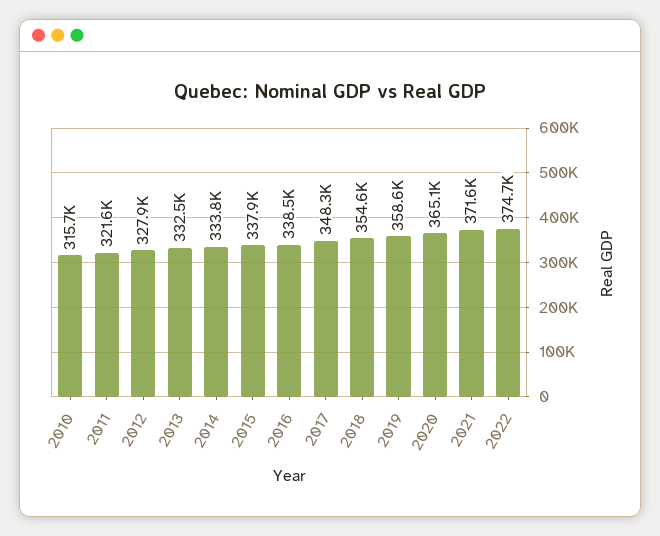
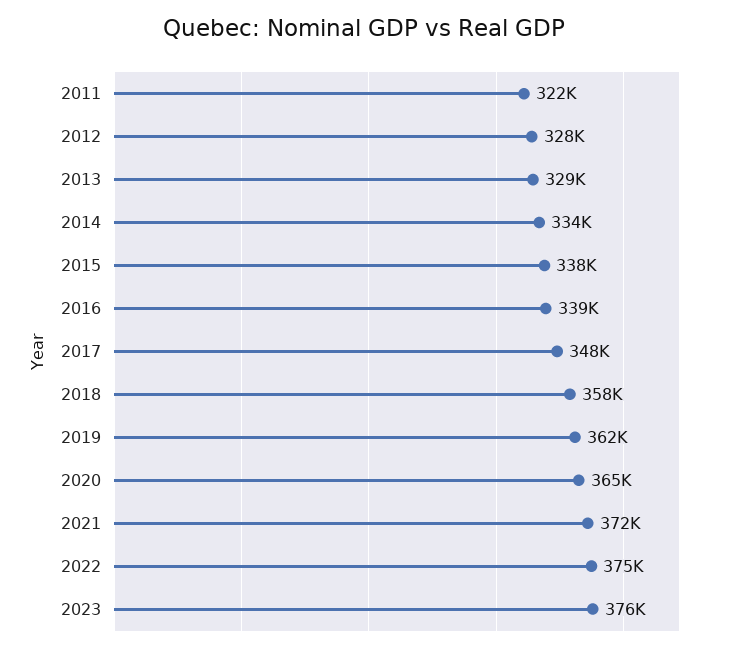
2010: 315700 -> none
2013: 332500 -> 329000
2018: 354600 -> 358000
2019: 358600 -> 362000
2023: none -> 376000

